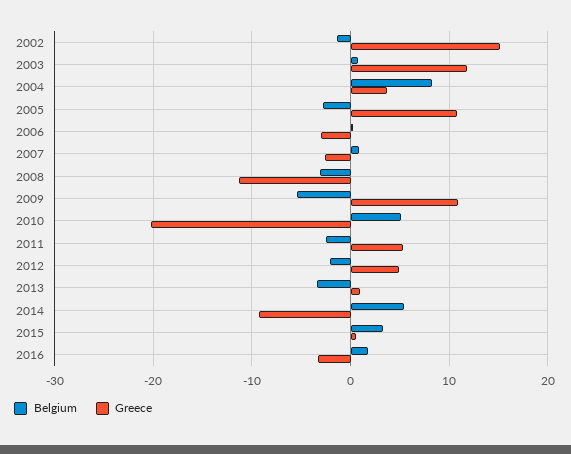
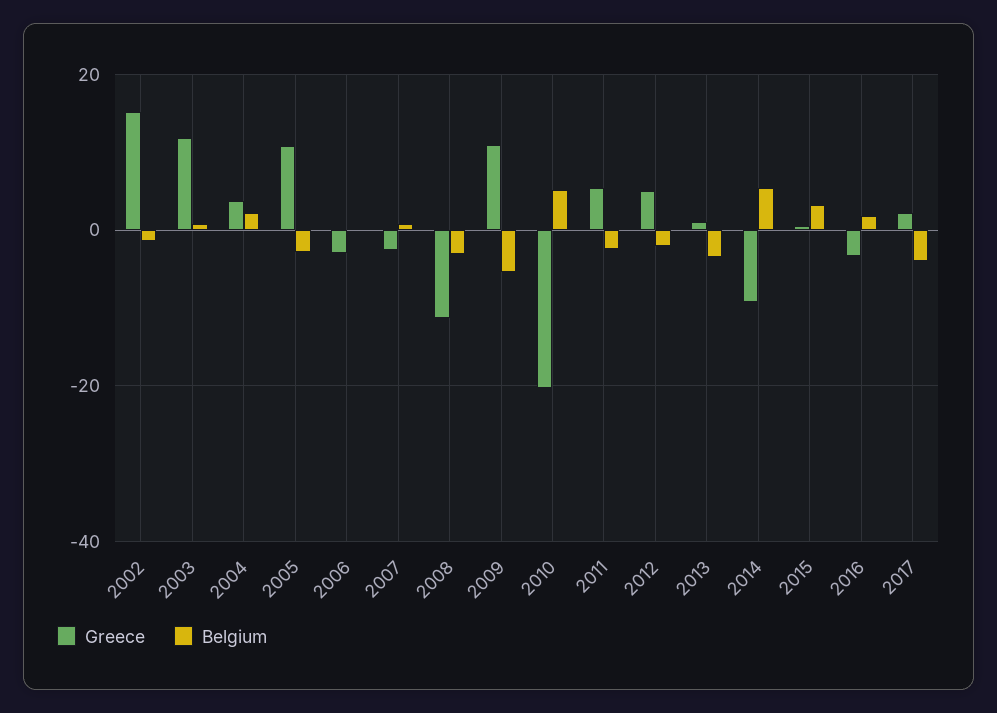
Belgium, 2004: 8 -> 2
Greece, 2017: none -> 2
Belgium, 2017: none -> -4

